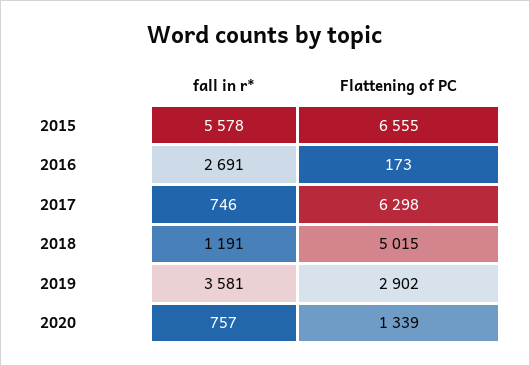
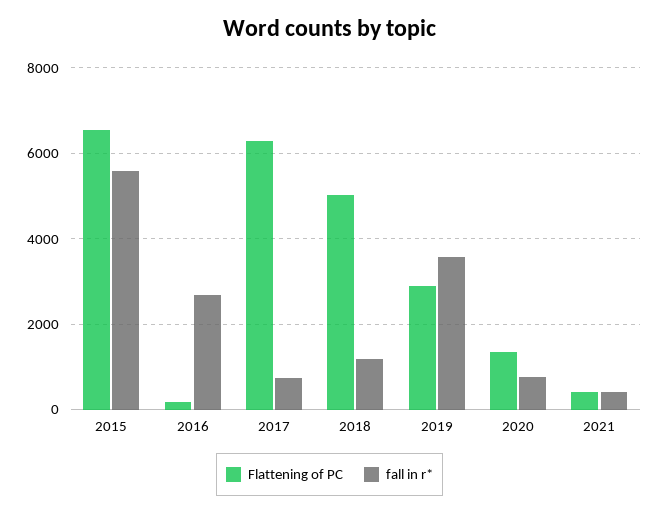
Flattening of PC, 2021: none -> 400
fall in r*, 2021: none -> 400

